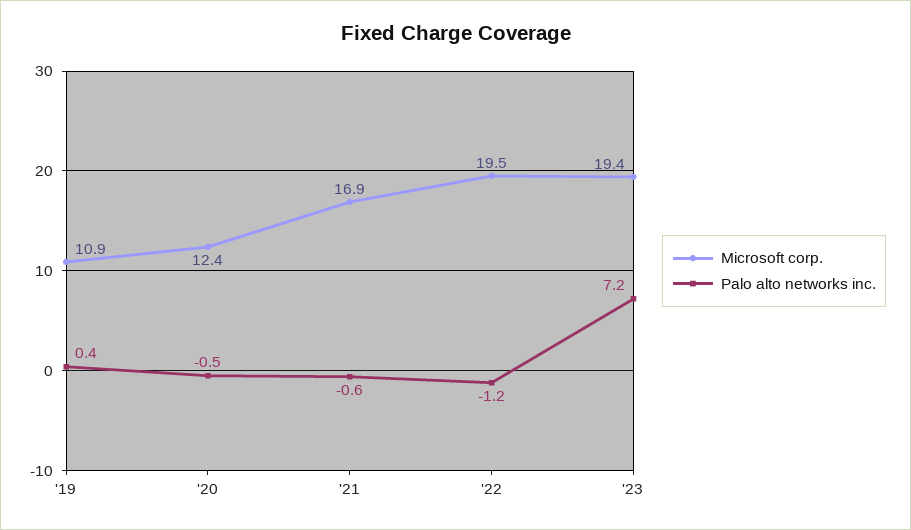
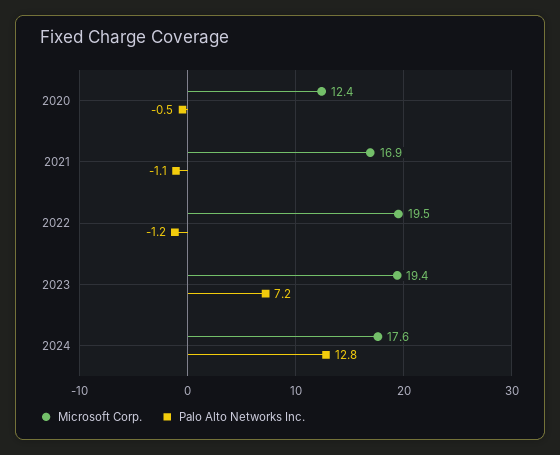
Microsoft corp., '19: 10.9 -> none
Palo alto networks inc., '19: 0.4 -> none
Palo alto networks inc., '21: -0.6 -> -1.1
Microsoft corp., 2024: none -> 17.6
Palo alto networks inc., 2024: none -> 12.8

